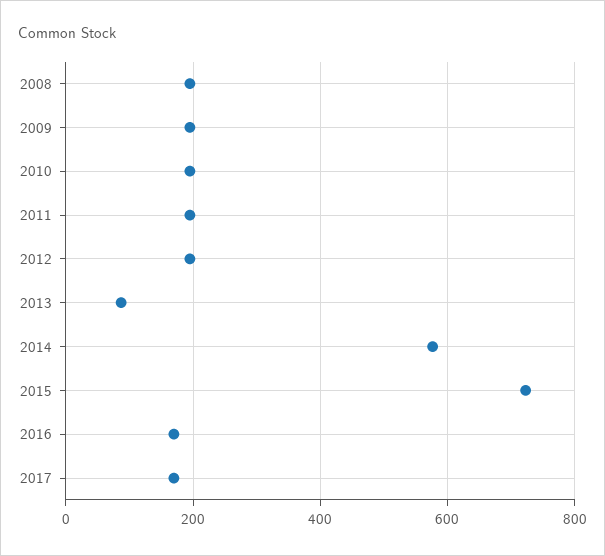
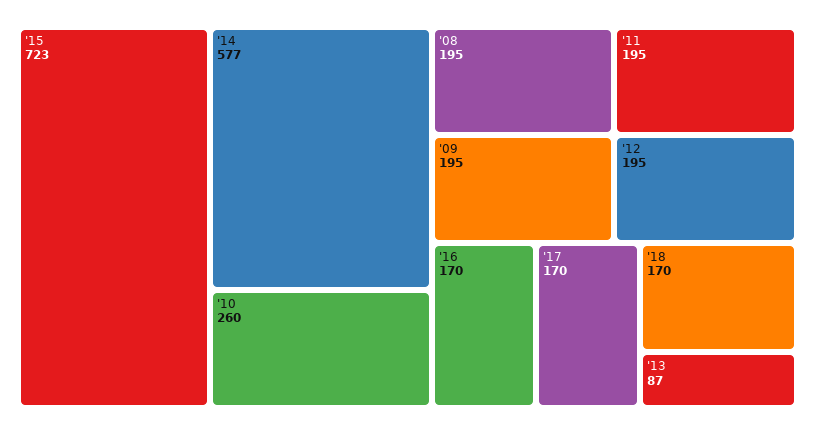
2010: 200 -> 260
'18: none -> 170

